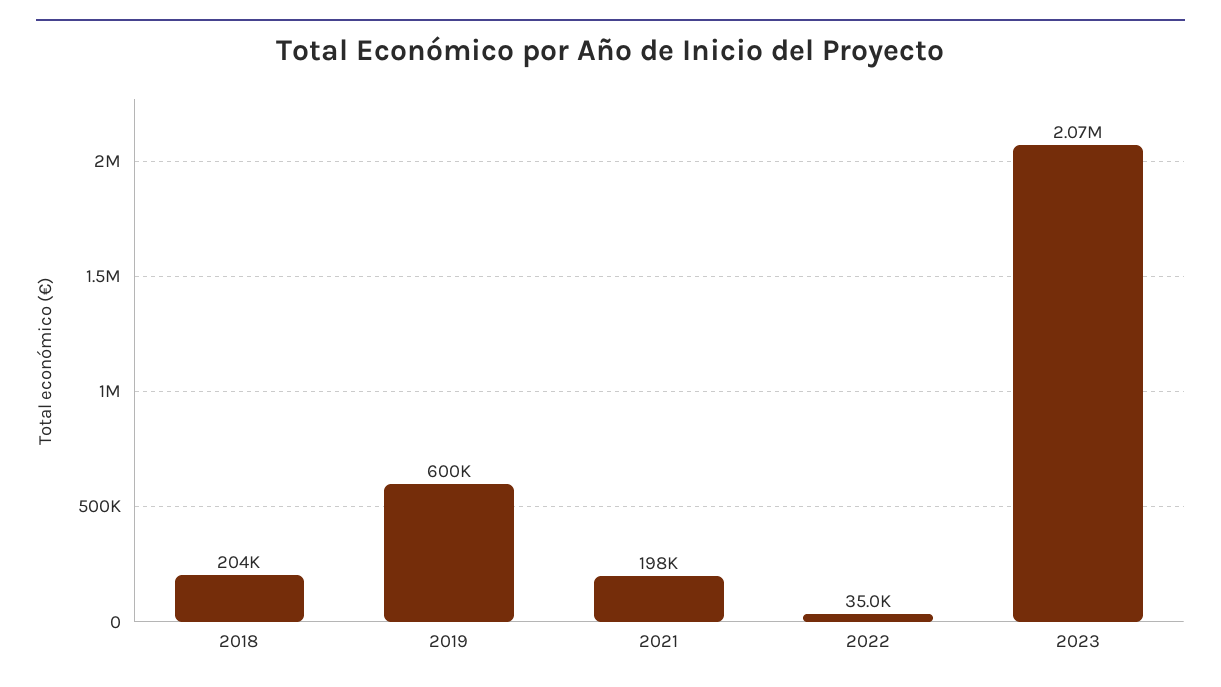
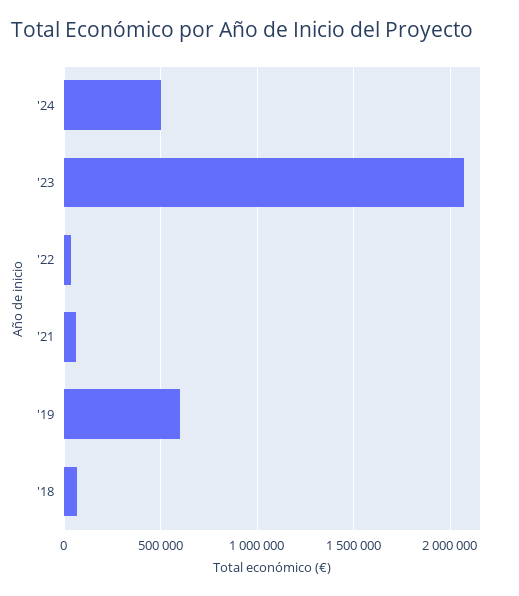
2018: 204000 -> 50000
2021: 198000 -> 50000
'24: none -> 500000

